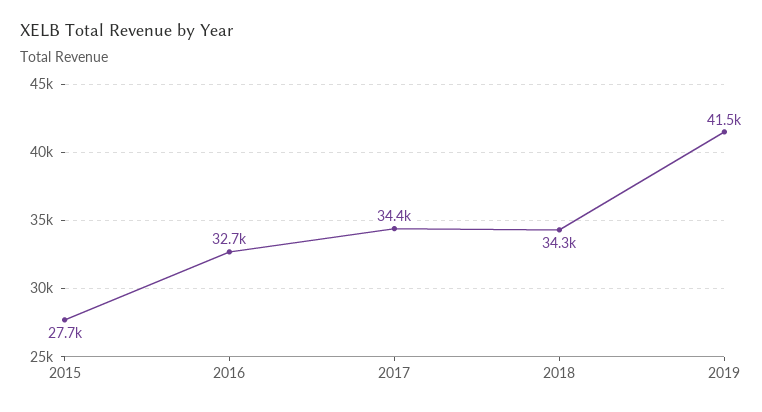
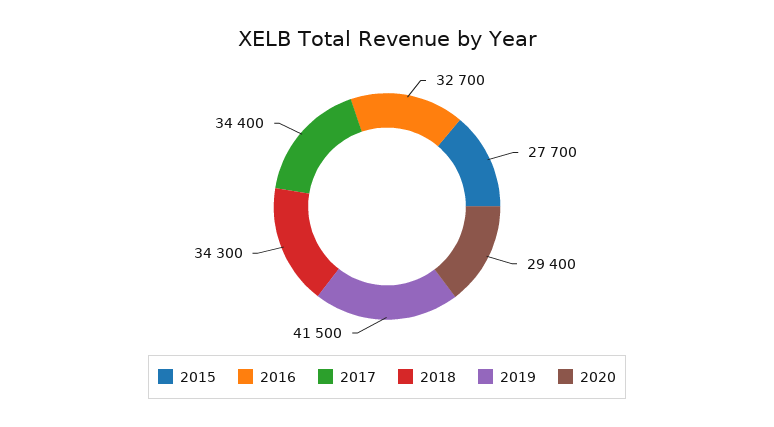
2020: none -> 29400

